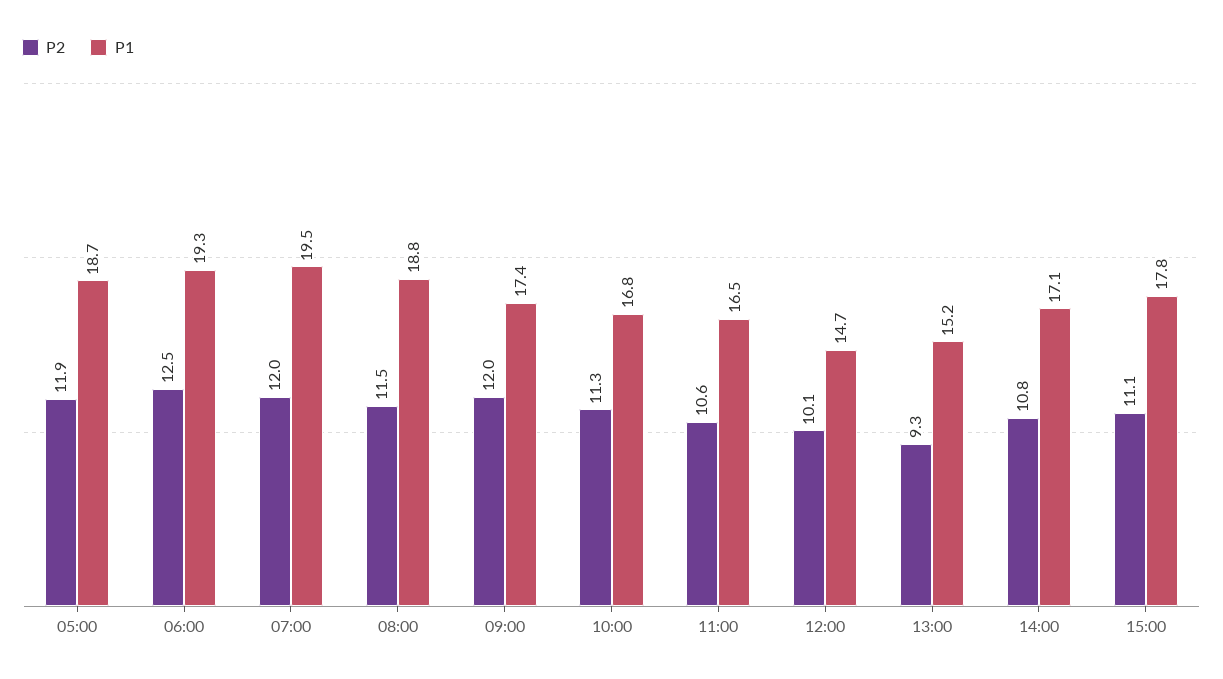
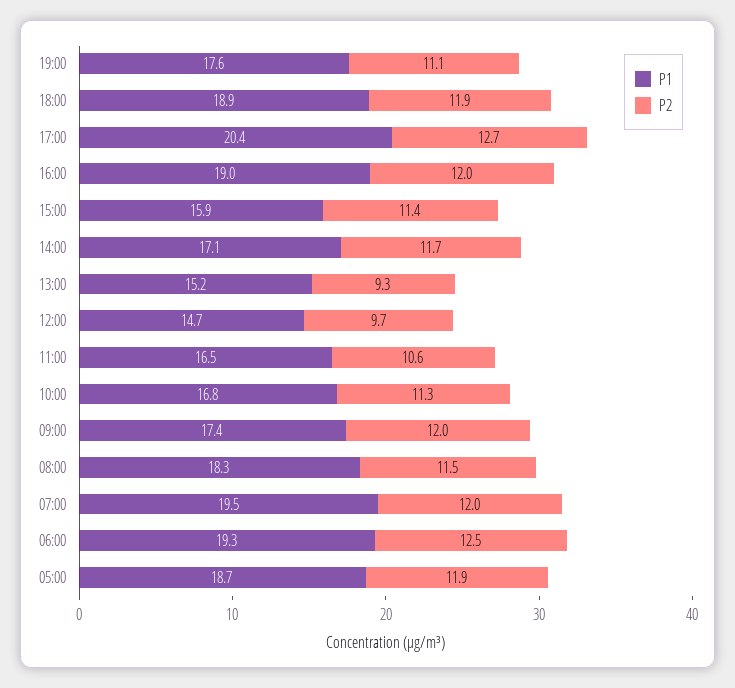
P1, 08:00: 18.8 -> 18.3
P2, 12:00: 10.1 -> 9.7
P2, 14:00: 10.8 -> 11.7
P2, 15:00: 11.1 -> 11.4
P1, 15:00: 17.8 -> 15.9
P1, 19:00: none -> 17.6
P2, 19:00: none -> 11.1
P1, 18:00: none -> 18.9
P2, 18:00: none -> 11.9
P1, 17:00: none -> 20.4
P2, 17:00: none -> 12.7
P1, 16:00: none -> 19
P2, 16:00: none -> 12

